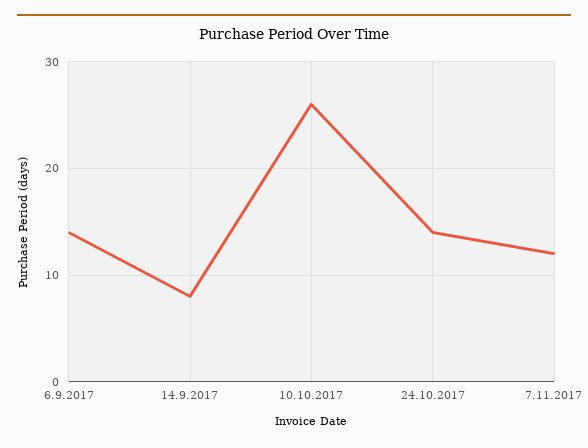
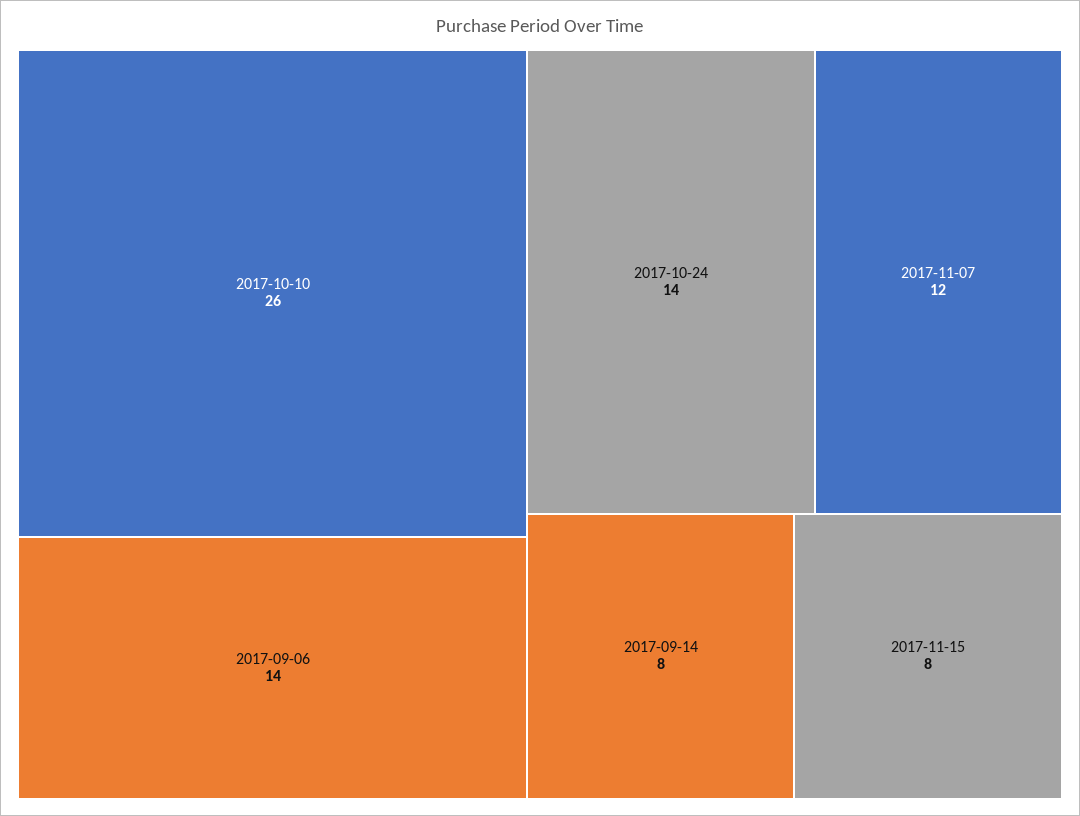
2017-11-15: none -> 8

